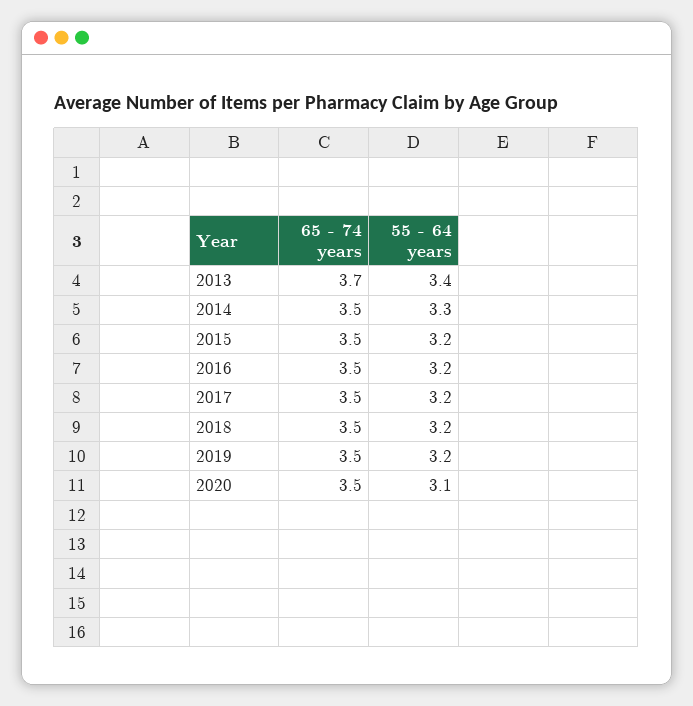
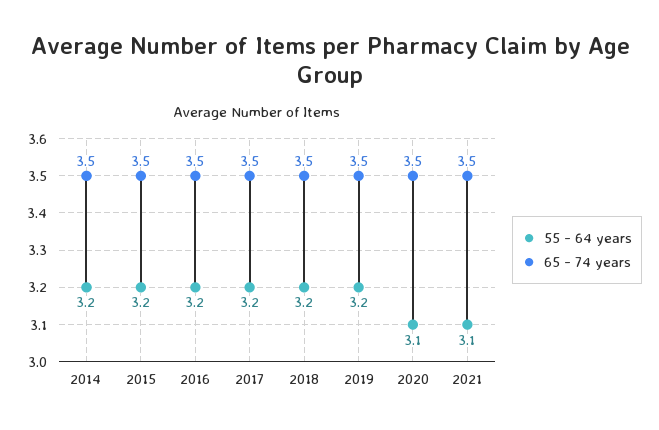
65 - 74 years, 2013: 3.7 -> none
55 - 64 years, 2013: 3.4 -> none
55 - 64 years, 2014: 3.3 -> 3.2
55 - 64 years, 2021: none -> 3.1
65 - 74 years, 2021: none -> 3.5

